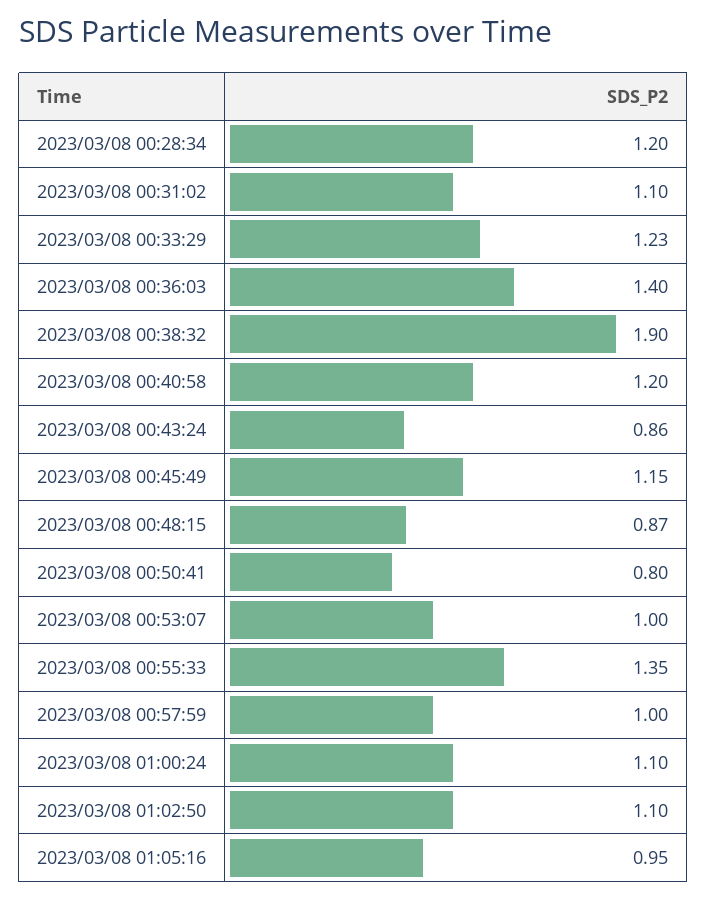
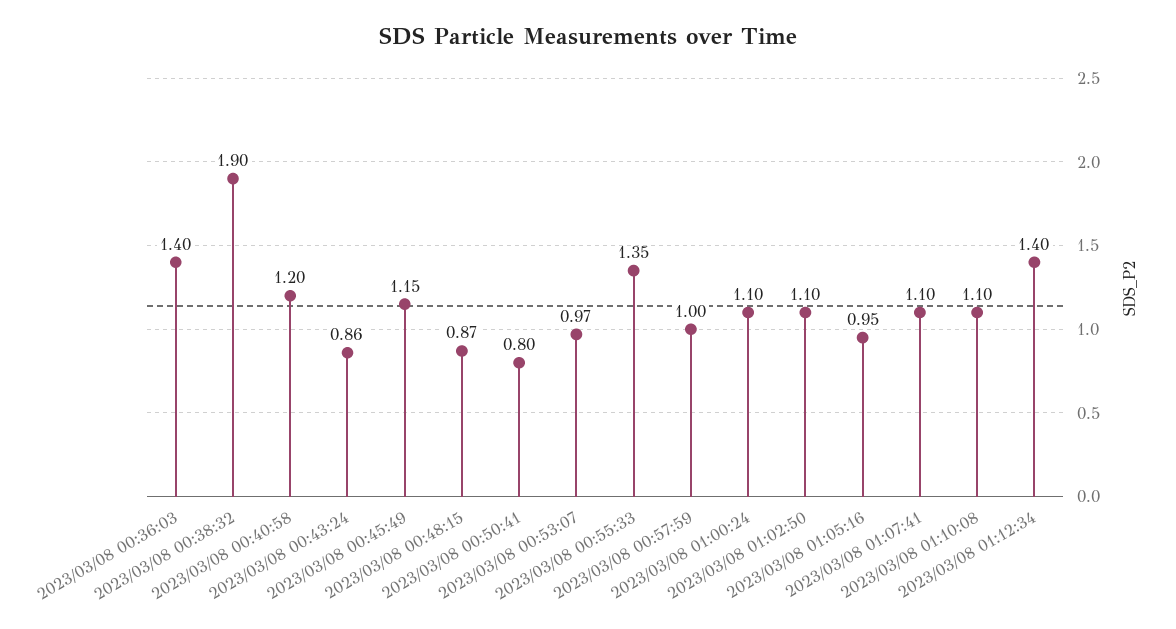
2023/03/08 00:28:34: 1.2 -> none
2023/03/08 00:31:02: 1.1 -> none
2023/03/08 00:33:29: 1.23 -> none
2023/03/08 00:53:07: 1 -> 0.97
2023/03/08 01:07:41: none -> 1.1
2023/03/08 01:10:08: none -> 1.1
2023/03/08 01:12:34: none -> 1.4

